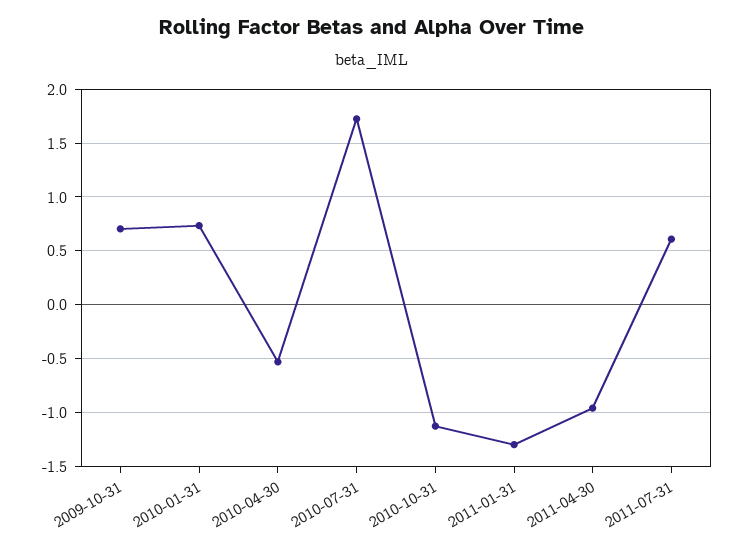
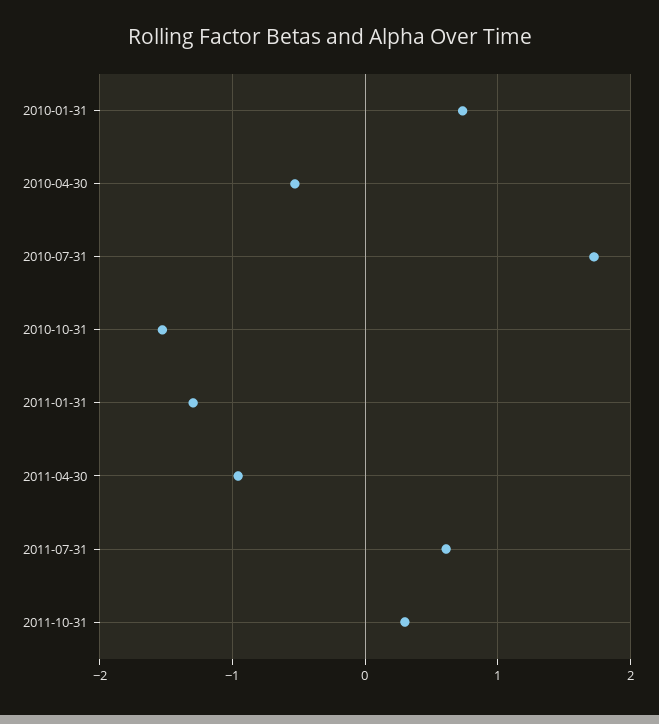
2009-10-31: 0.7 -> none
2010-10-31: -1.1 -> -1.5
2011-10-31: none -> 0.3

